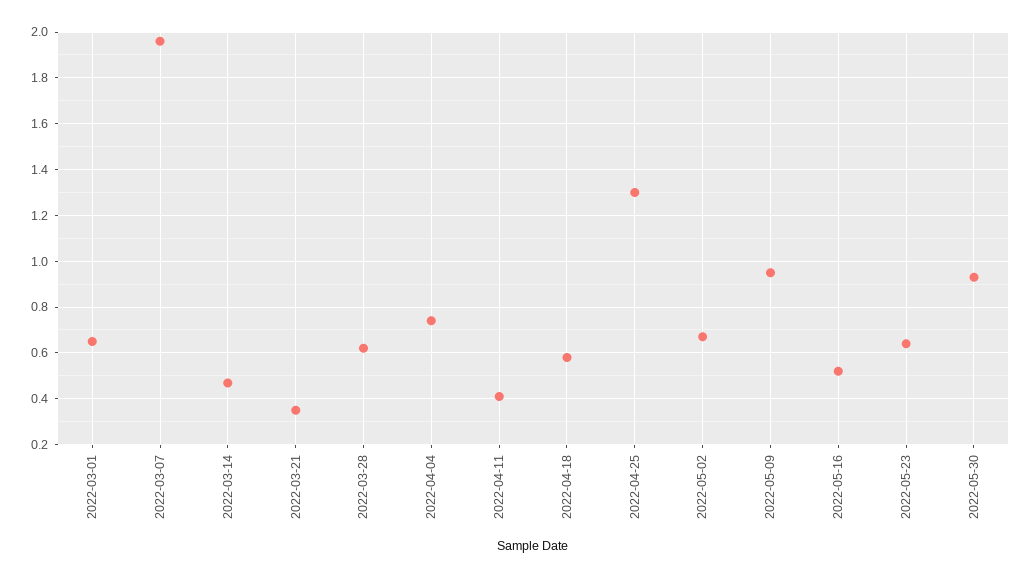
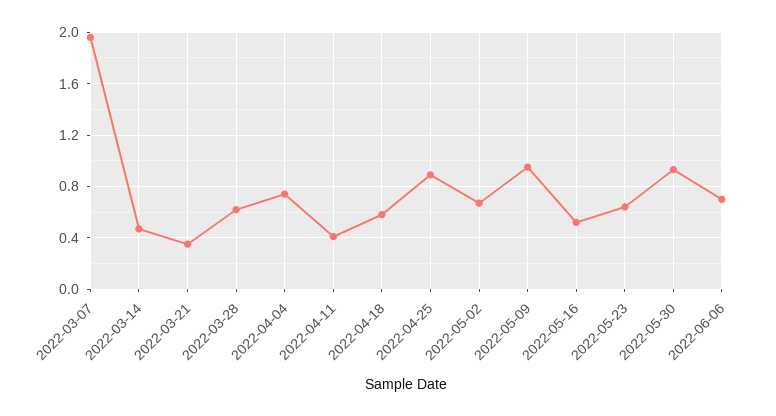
2022-03-01: 0.65 -> none
2022-04-25: 1.3 -> 0.9
2022-06-06: none -> 0.7

